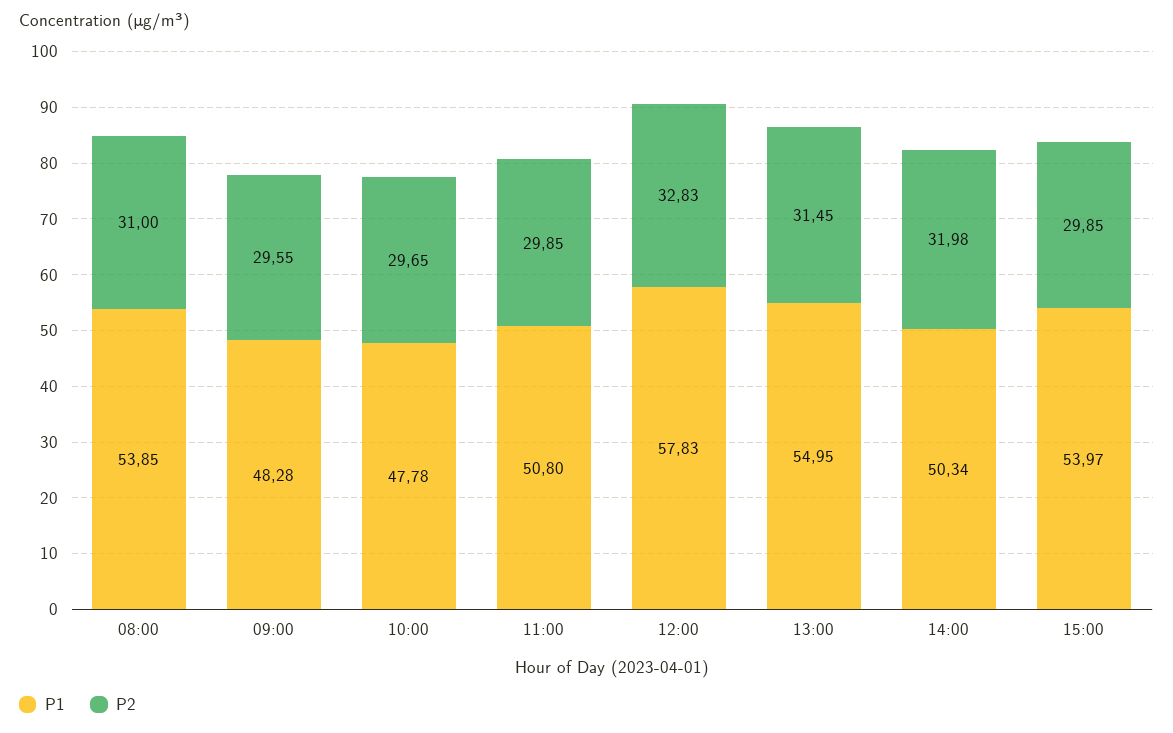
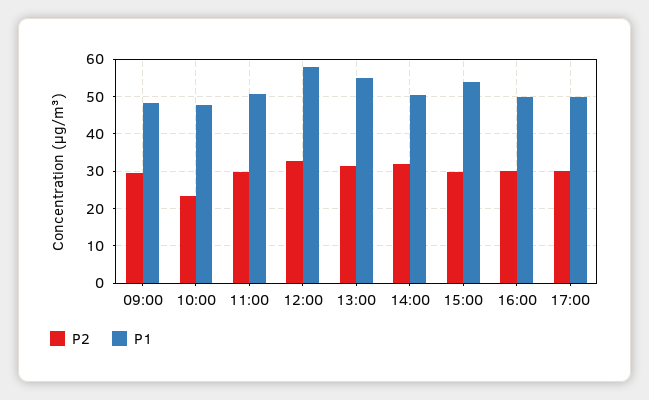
P1, 08:00: 53.85 -> none
P2, 08:00: 31 -> none
P2, 10:00: 29.65 -> 24
P2, 16:00: none -> 30
P1, 16:00: none -> 50
P2, 17:00: none -> 30
P1, 17:00: none -> 50

